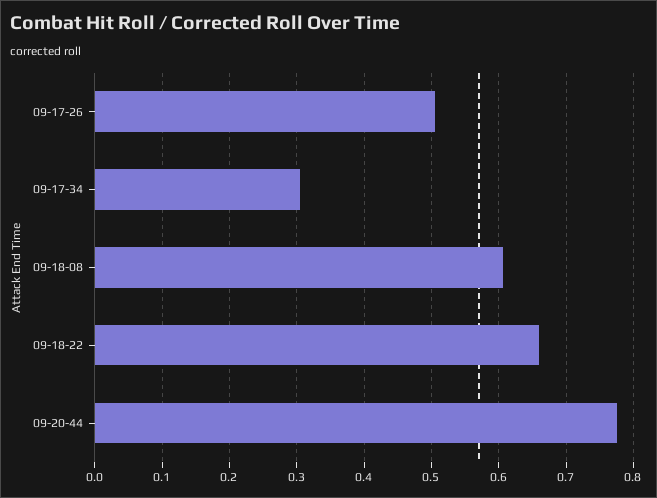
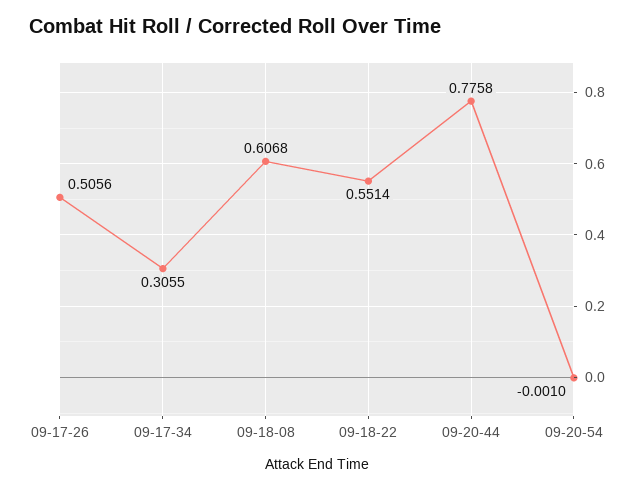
09-18-22: 0.66 -> 0.5514
09-20-54: none -> -0.001

